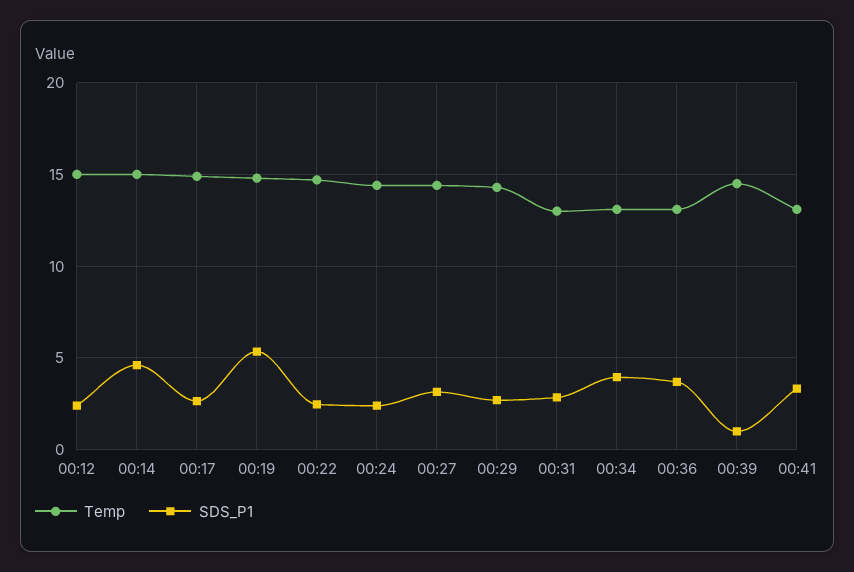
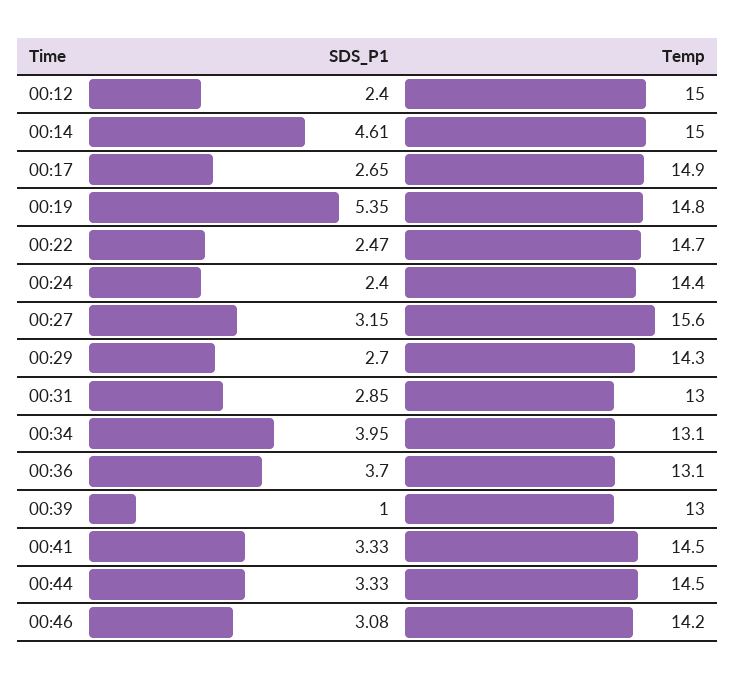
Temp, 00:27: 14.5 -> 15.6
Temp, 00:39: 14.5 -> 13
Temp, 00:41: 13 -> 14.5
SDS_P1, 00:44: none -> 3.33
Temp, 00:44: none -> 14.5
SDS_P1, 00:46: none -> 3.08
Temp, 00:46: none -> 14.2

